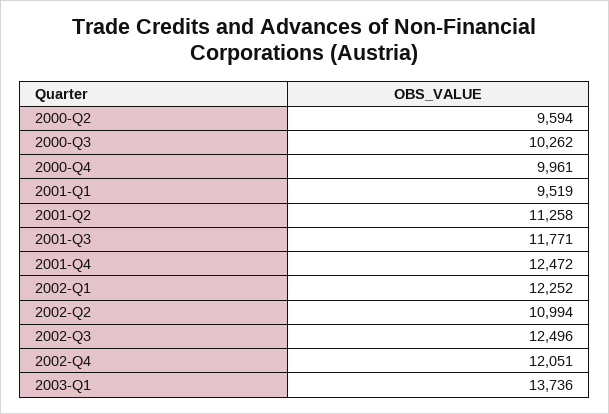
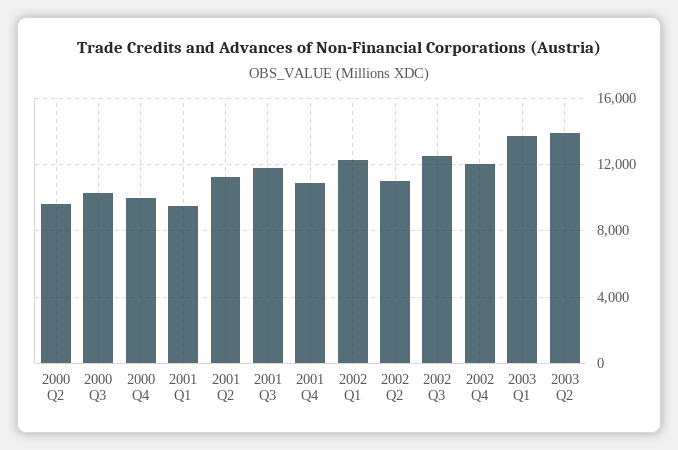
2001-Q4: 12472 -> 11000
2003 Q2: none -> 14000

